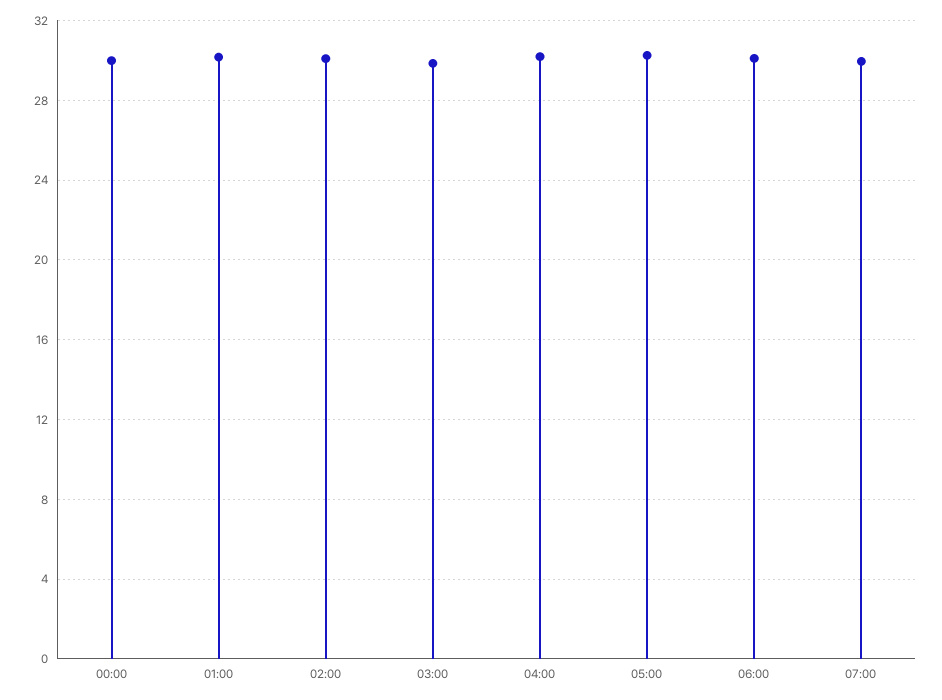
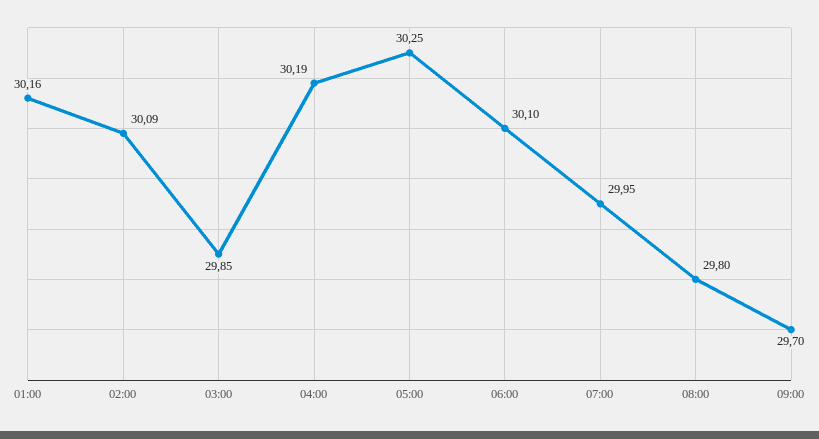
00:00: 30 -> none
08:00: none -> 29.8
09:00: none -> 29.7

